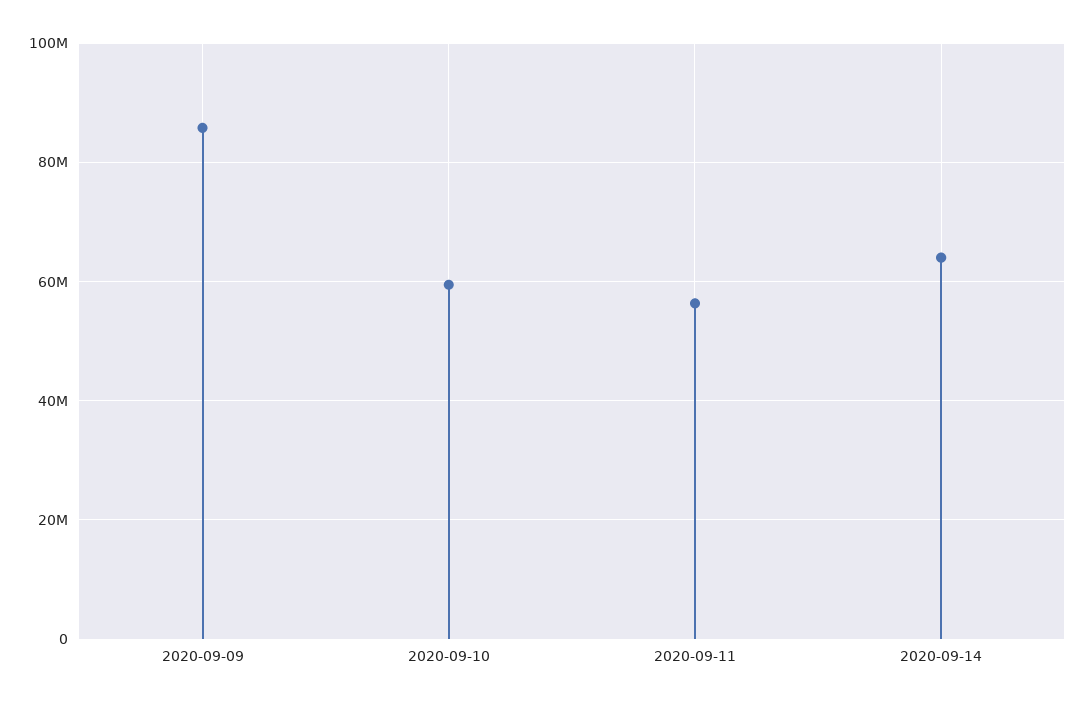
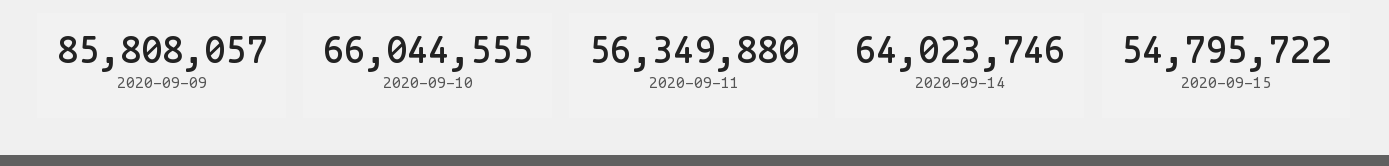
2020-09-10: 60000000 -> 66044555
2020-09-15: none -> 54795722

